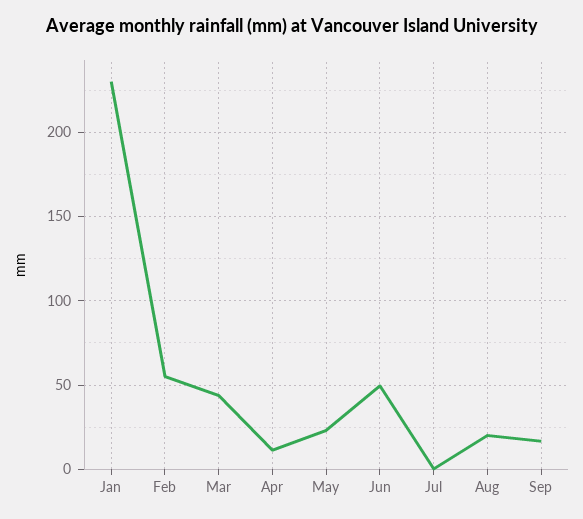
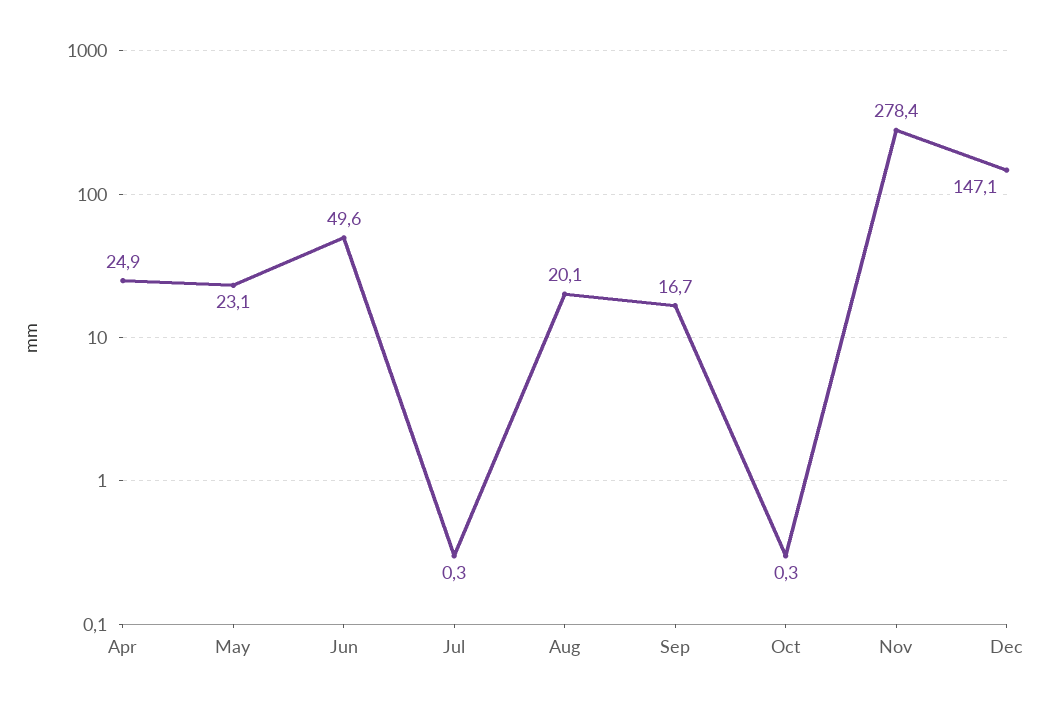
Jan: 230 -> none
Feb: 55 -> none
Mar: 45 -> none
Apr: 10 -> 24.9
Oct: none -> 0.3
Nov: none -> 278.4
Dec: none -> 147.1

